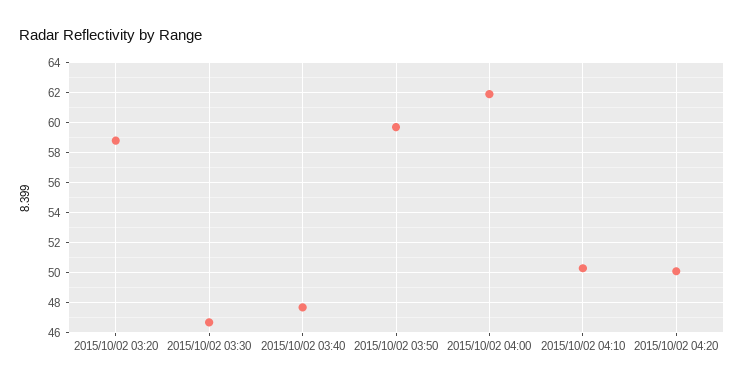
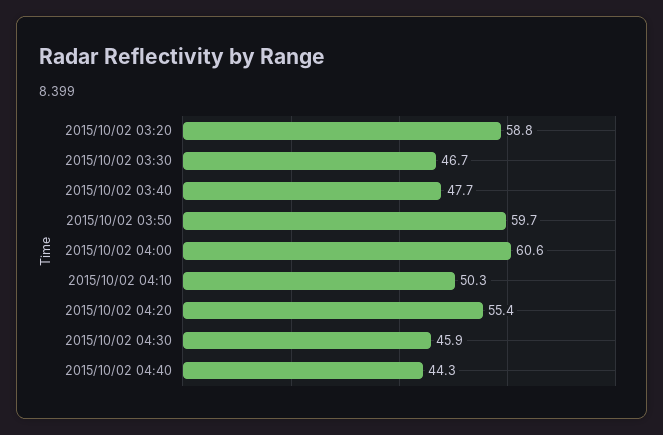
2015/10/02 04:00: 62 -> 60.6
2015/10/02 04:20: 50 -> 55.4
2015/10/02 04:30: none -> 45.9
2015/10/02 04:40: none -> 44.3

